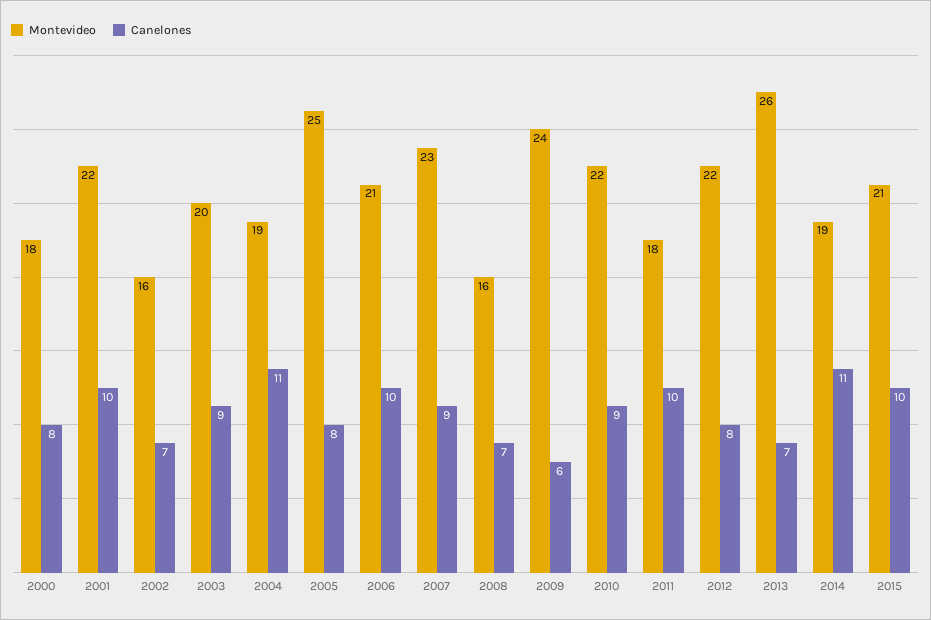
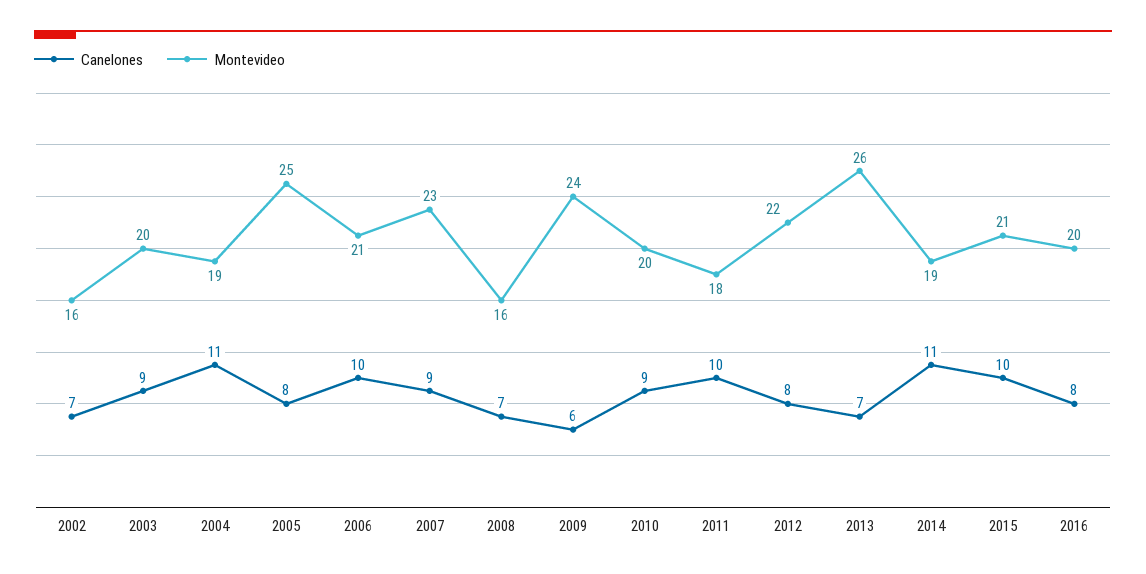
Montevideo, 2000: 18 -> none
Canelones, 2000: 8 -> none
Montevideo, 2001: 22 -> none
Canelones, 2001: 10 -> none
Montevideo, 2010: 22 -> 20
Canelones, 2016: none -> 8
Montevideo, 2016: none -> 20

